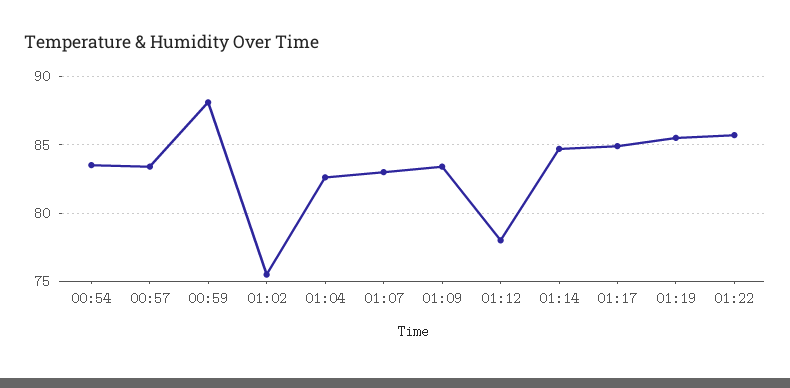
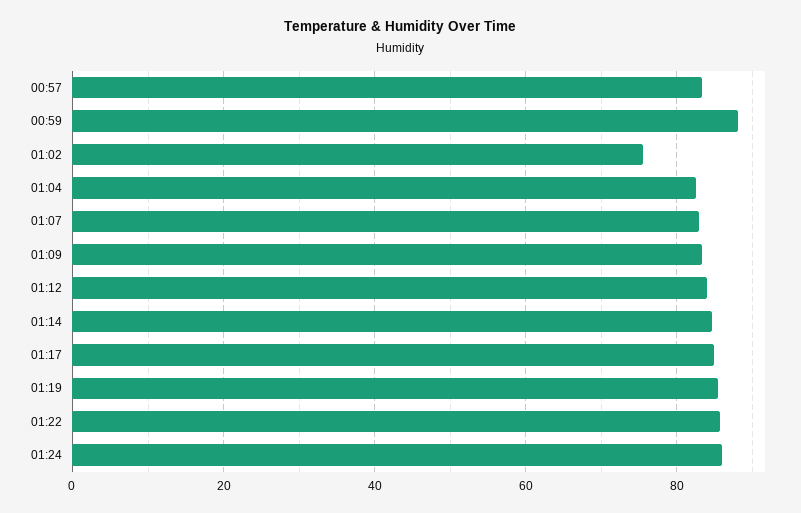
00:54: 83.5 -> none
01:12: 78 -> 84
01:24: none -> 86

